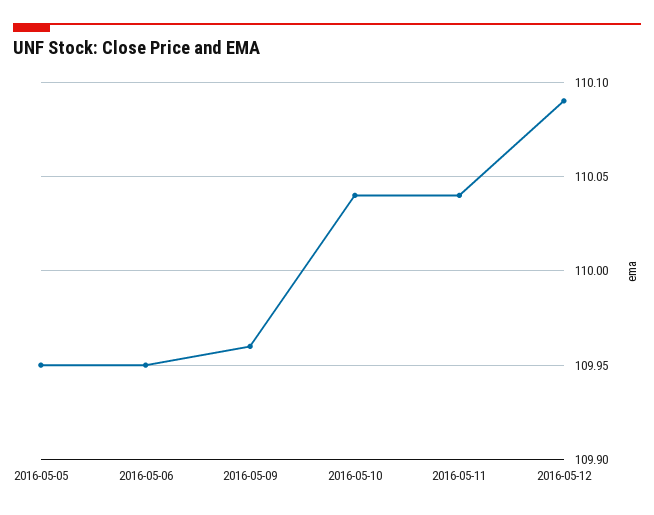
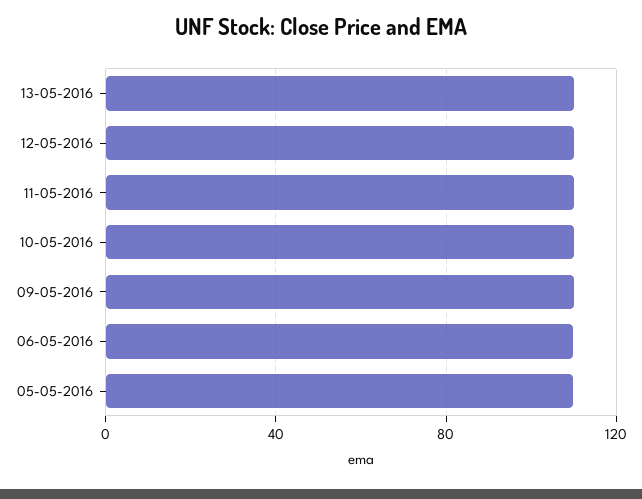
13-05-2016: none -> 110

